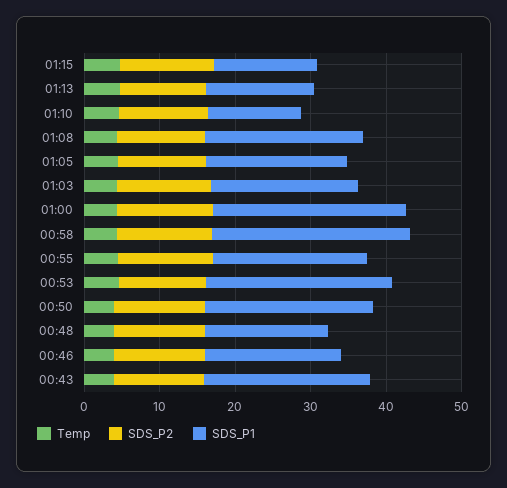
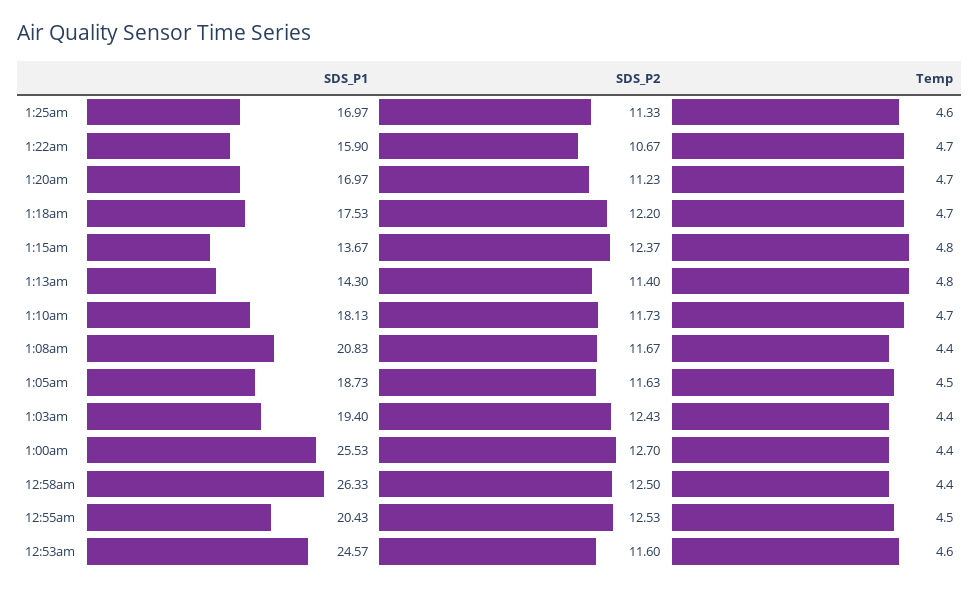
SDS_P1, 01:10: 12 -> 18.13
Temp, 00:50: 4 -> none
SDS_P2, 00:50: 12 -> none
SDS_P1, 00:50: 22 -> none
Temp, 00:48: 4 -> none
SDS_P2, 00:48: 12 -> none
SDS_P1, 00:48: 16 -> none
Temp, 00:46: 4 -> none
SDS_P2, 00:46: 12 -> none
SDS_P1, 00:46: 18 -> none
Temp, 00:43: 4 -> none
SDS_P2, 00:43: 12 -> none
SDS_P1, 00:43: 22 -> none
SDS_P1, 1:25am: none -> 16.97
SDS_P2, 1:25am: none -> 11.33
Temp, 1:25am: none -> 4.6
SDS_P1, 1:22am: none -> 15.9
SDS_P2, 1:22am: none -> 10.67
Temp, 1:22am: none -> 4.7
SDS_P1, 1:20am: none -> 16.97
SDS_P2, 1:20am: none -> 11.23
Temp, 1:20am: none -> 4.7
SDS_P1, 1:18am: none -> 17.53
SDS_P2, 1:18am: none -> 12.2
Temp, 1:18am: none -> 4.7

